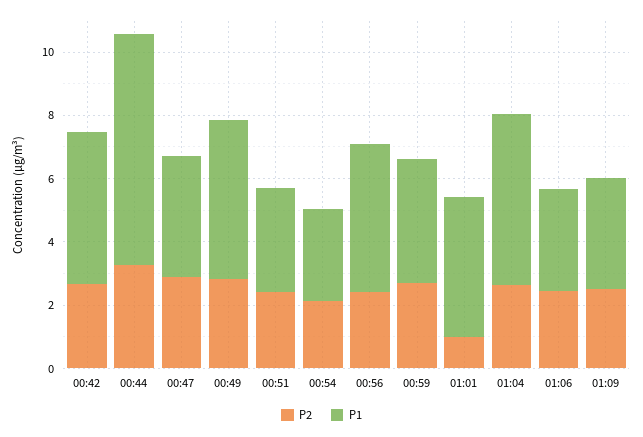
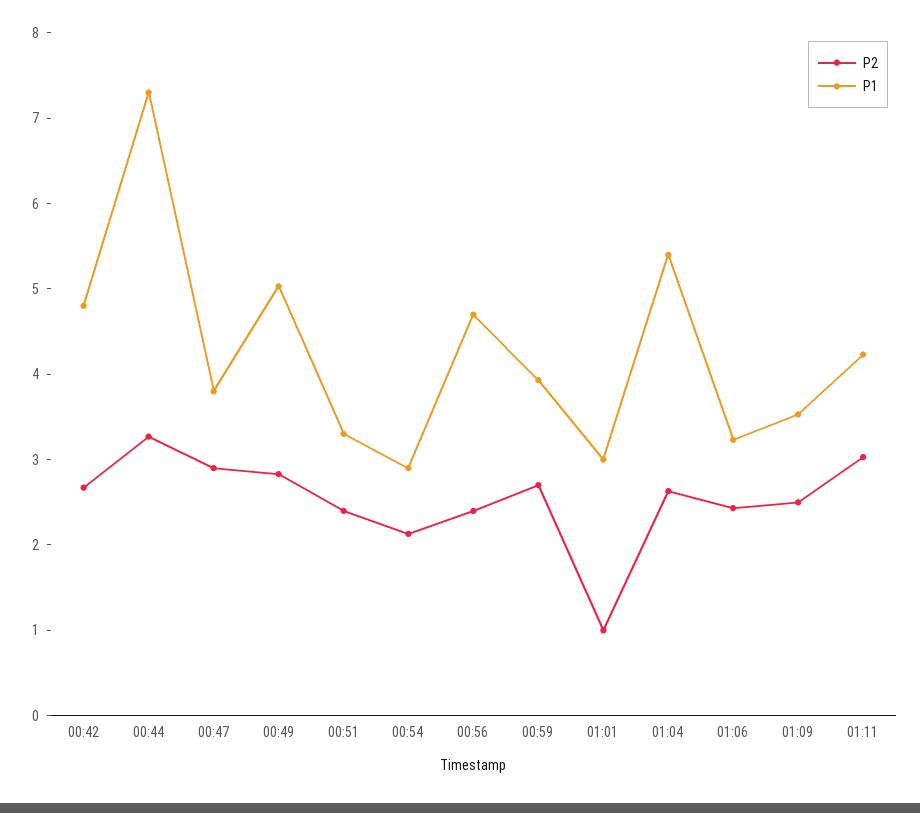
P1, 01:01: 4.5 -> 3
P2, 01:11: none -> 3
P1, 01:11: none -> 4.2

